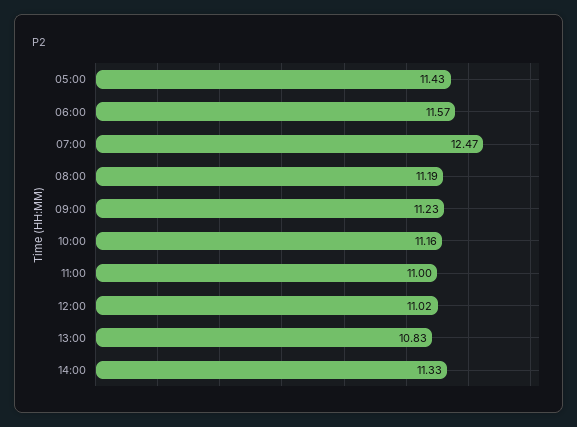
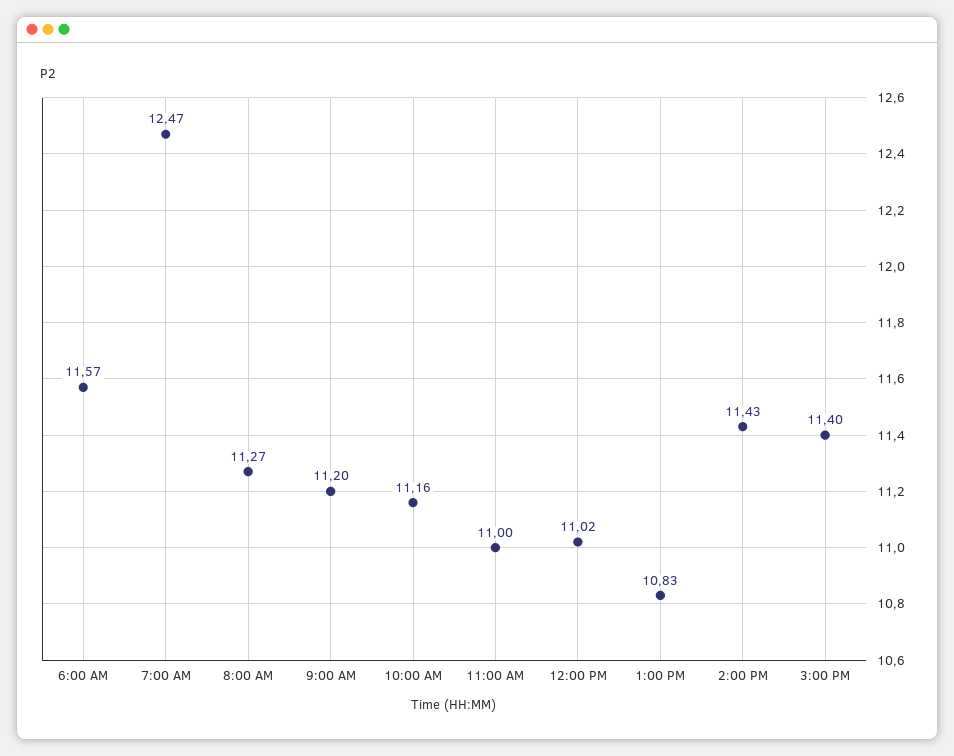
05:00: 11.43 -> none
08:00: 11.19 -> 11.27
09:00: 11.23 -> 11.2
14:00: 11.33 -> 11.43
3:00 PM: none -> 11.4

